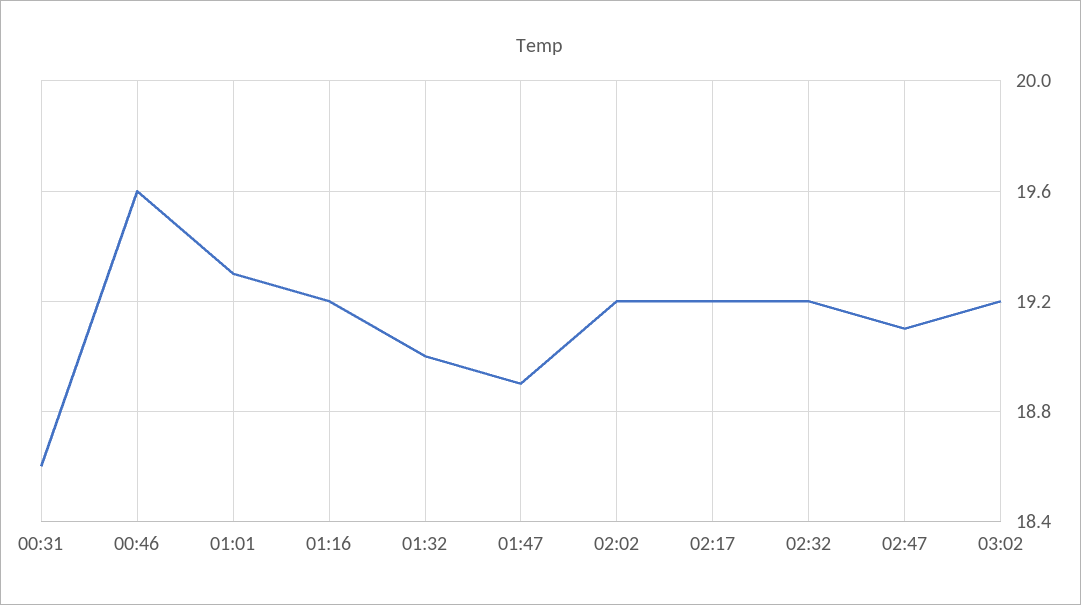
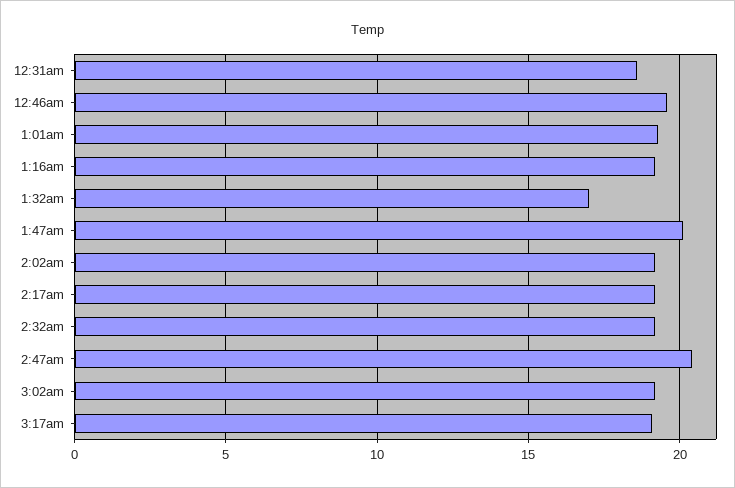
01:32: 19 -> 17
01:47: 18.9 -> 20
02:47: 19.1 -> 20.5
3:17am: none -> 19

